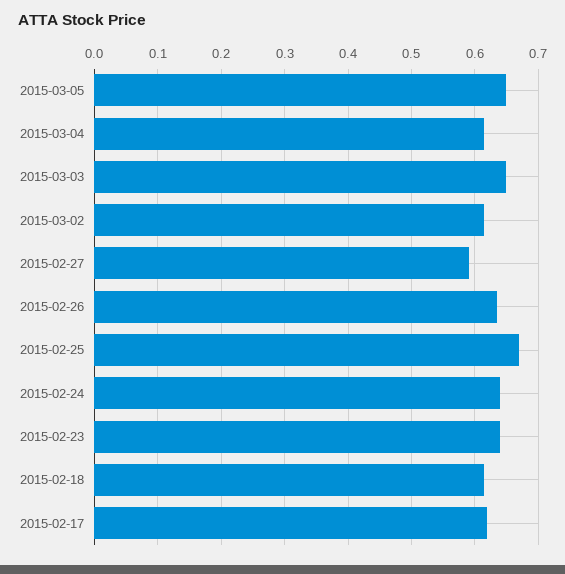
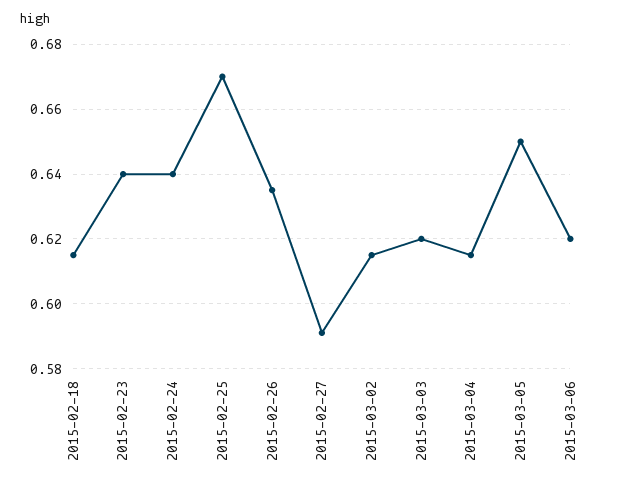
2015-03-03: 0.65 -> 0.62
2015-02-17: 0.62 -> none
2015-03-06: none -> 0.62

